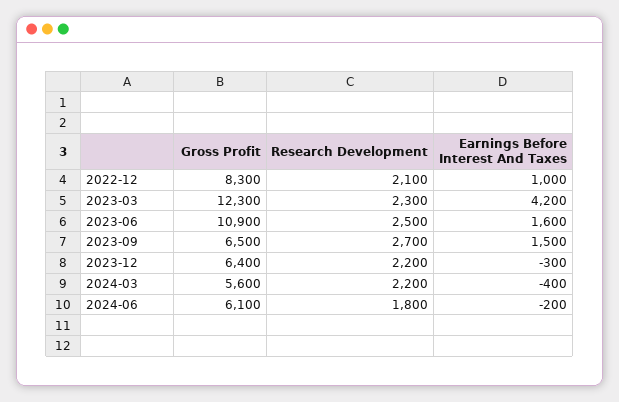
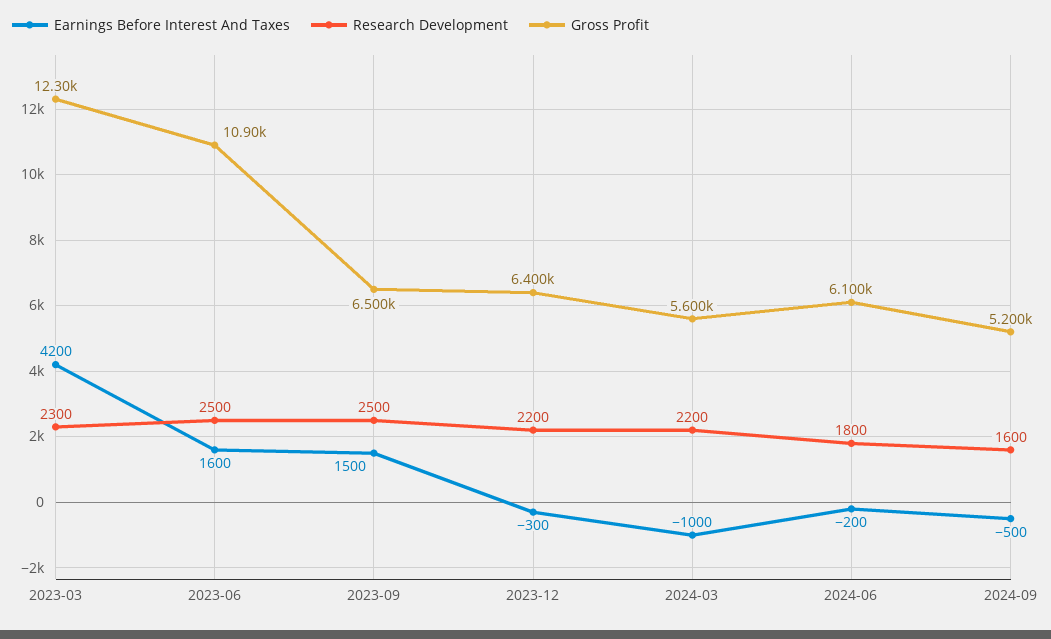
Gross Profit, 2022-12: 8300 -> none
Research Development, 2022-12: 2100 -> none
Earnings Before Interest And Taxes, 2022-12: 1000 -> none
Research Development, 2023-09: 2700 -> 2500
Earnings Before Interest And Taxes, 2024-03: -400 -> -1000
Earnings Before Interest And Taxes, 2024-09: none -> -500
Research Development, 2024-09: none -> 1600
Gross Profit, 2024-09: none -> 5200

